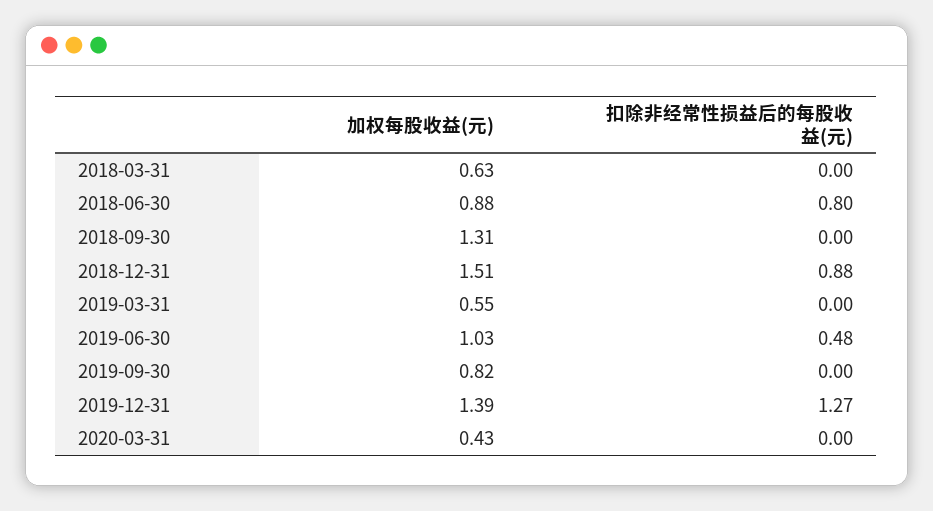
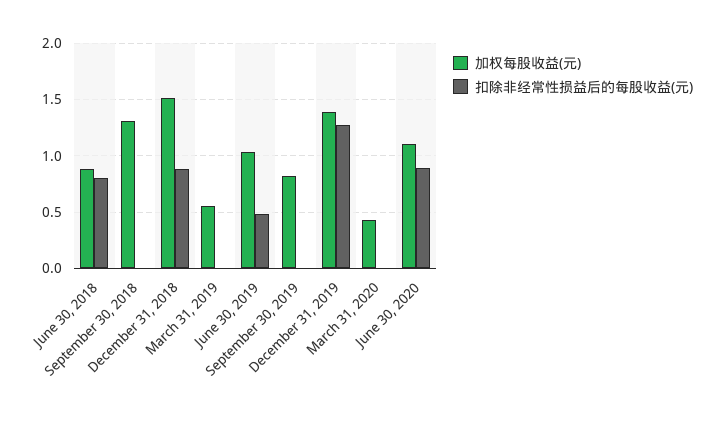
加权每股收益(元), 2018-03-31: 0.63 -> none
扣除非经常性损益后的每股收益(元), 2018-03-31: 0 -> none
加权每股收益(元), June 30, 2020: none -> 1.1
扣除非经常性损益后的每股收益(元), June 30, 2020: none -> 0.9

